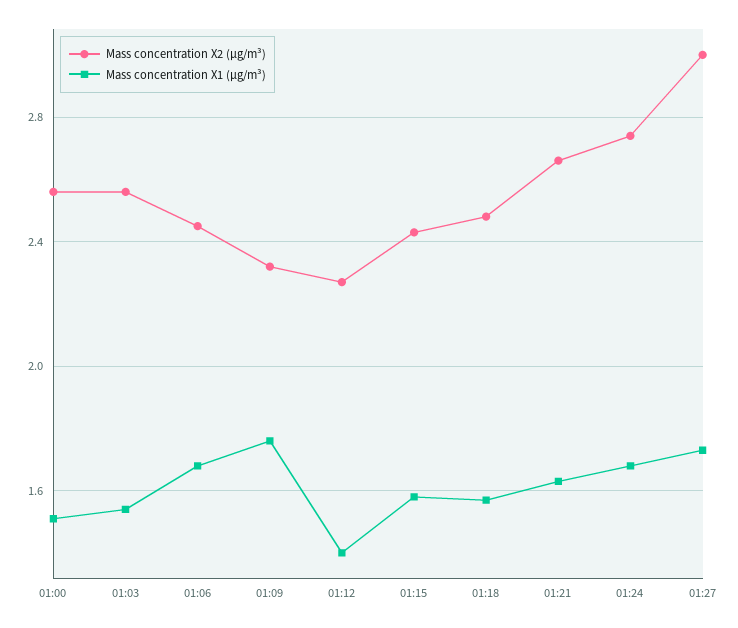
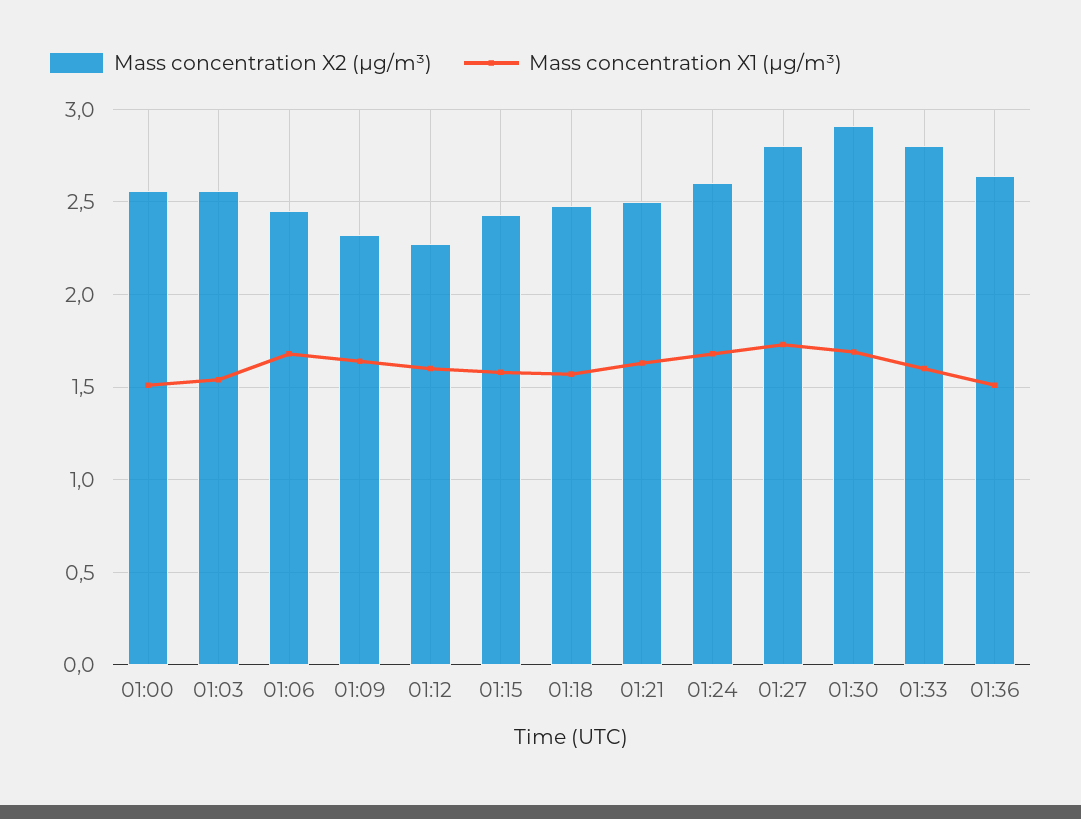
Mass concentration X1 (μg/m³), 01:09: 1.75 -> 1.65
Mass concentration X1 (μg/m³), 01:12: 1.4 -> 1.6
Mass concentration X2 (μg/m³), 01:21: 2.65 -> 2.5
Mass concentration X2 (μg/m³), 01:24: 2.75 -> 2.6
Mass concentration X2 (μg/m³), 01:27: 3 -> 2.8
Mass concentration X2 (μg/m³), 01:30: none -> 2.9
Mass concentration X1 (μg/m³), 01:30: none -> 1.7
Mass concentration X2 (μg/m³), 01:33: none -> 2.8
Mass concentration X1 (μg/m³), 01:33: none -> 1.6
Mass concentration X2 (μg/m³), 01:36: none -> 2.65
Mass concentration X1 (μg/m³), 01:36: none -> 1.5

